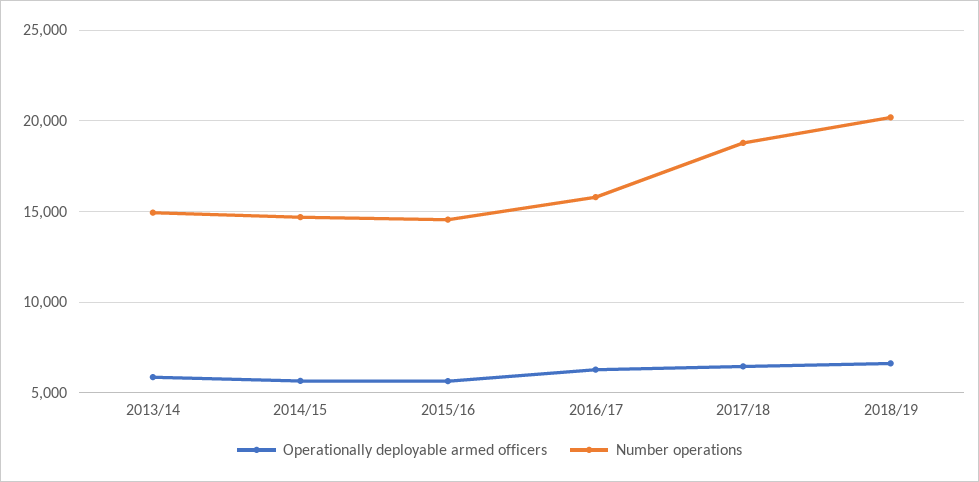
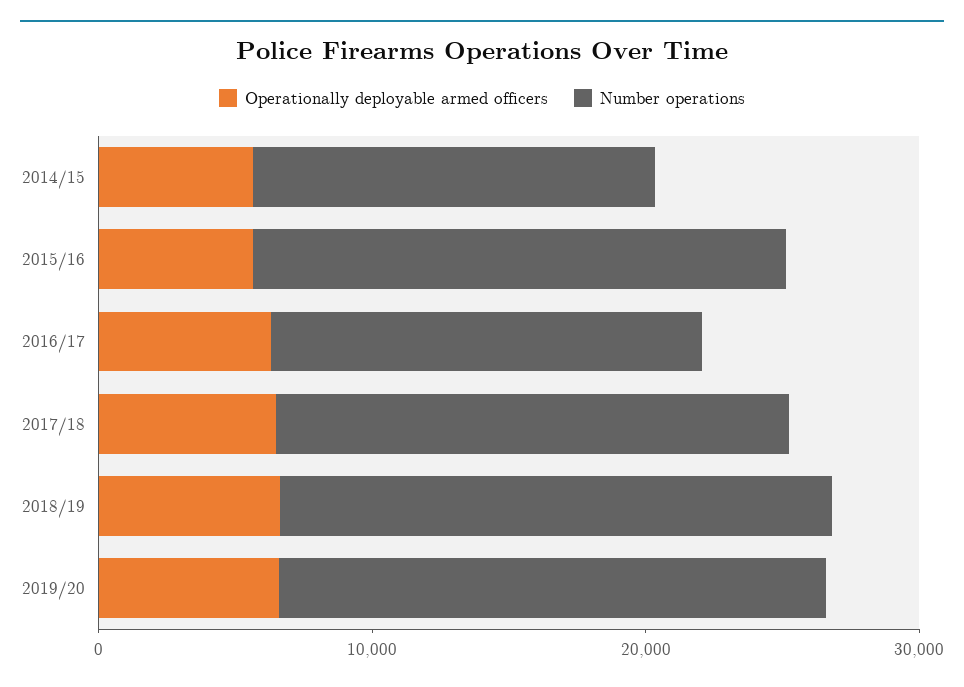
Operationally deployable armed officers, 2013/14: 6000 -> none
Number operations, 2013/14: 15000 -> none
Number operations, 2015/16: 14500 -> 20000
Operationally deployable armed officers, 2019/20: none -> 6000
Number operations, 2019/20: none -> 20000

